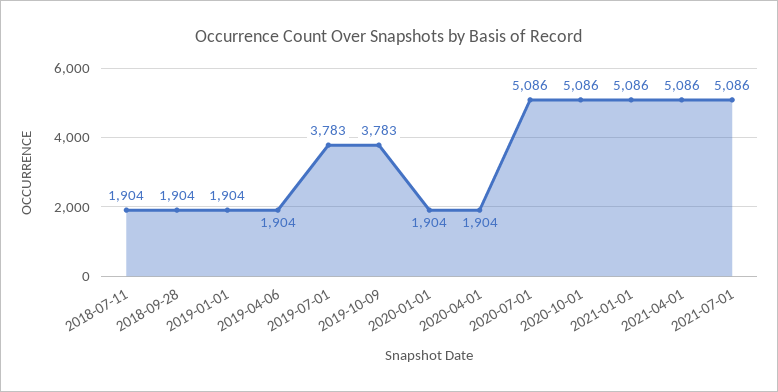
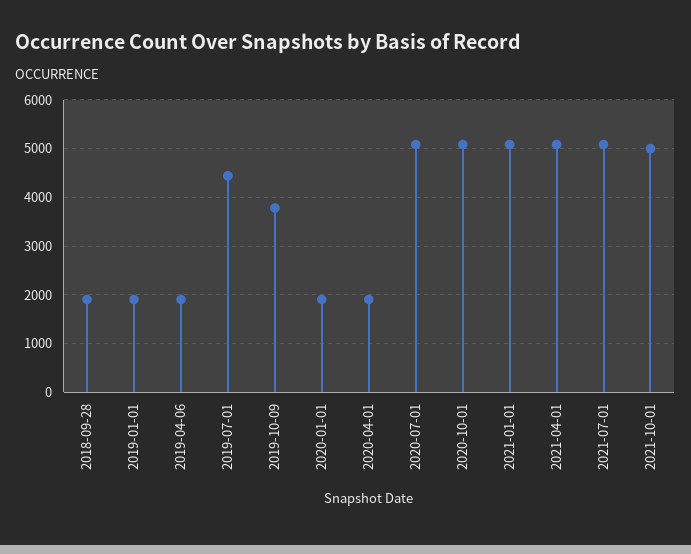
2018-07-11: 1904 -> none
2019-07-01: 3783 -> 4400
2021-10-01: none -> 5000

